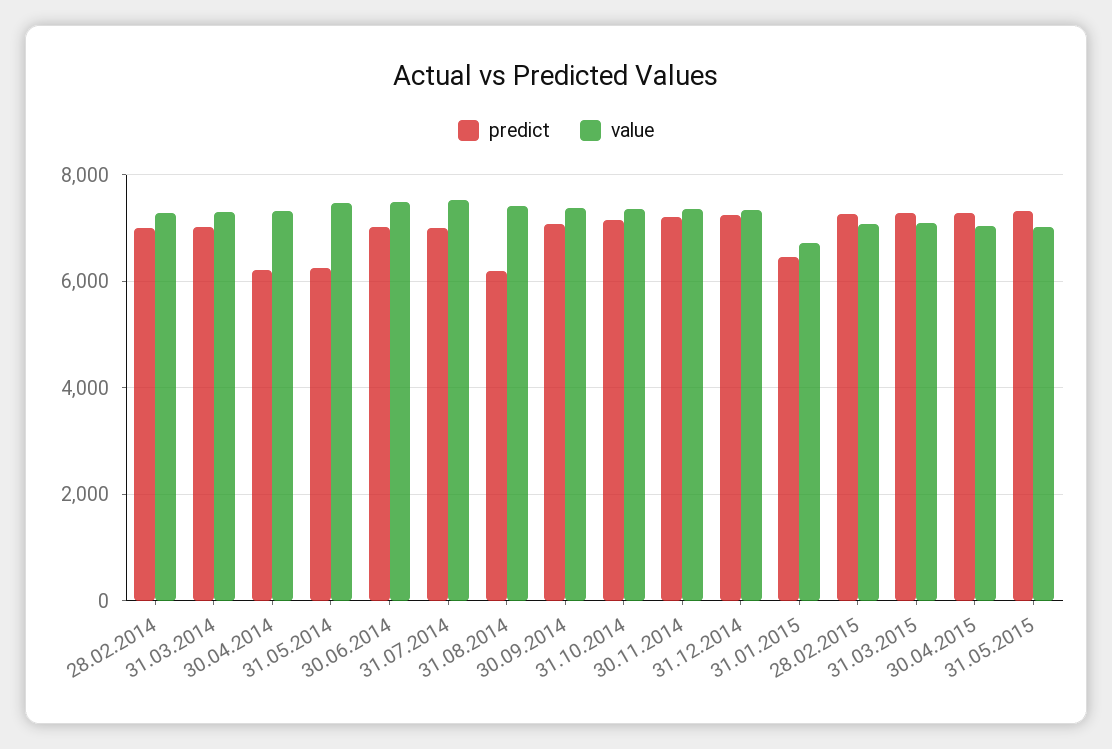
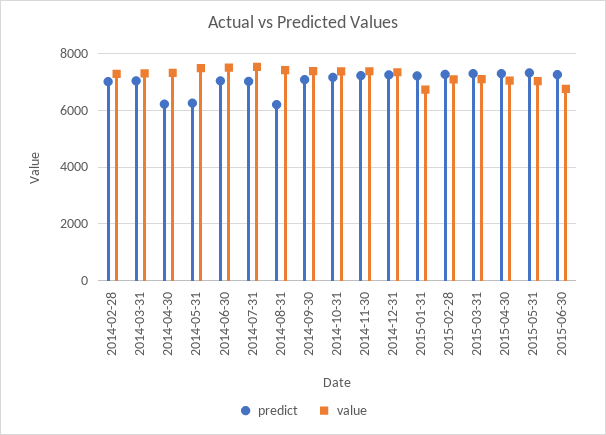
predict, 31.01.2015: 6400 -> 7250
predict, 2015-06-30: none -> 7250
value, 2015-06-30: none -> 6750

